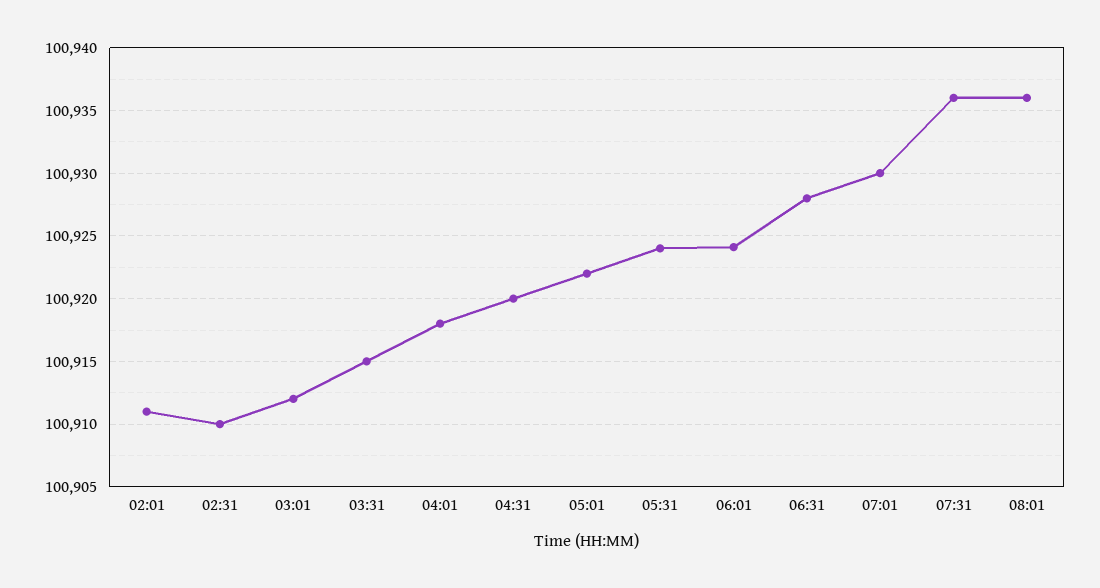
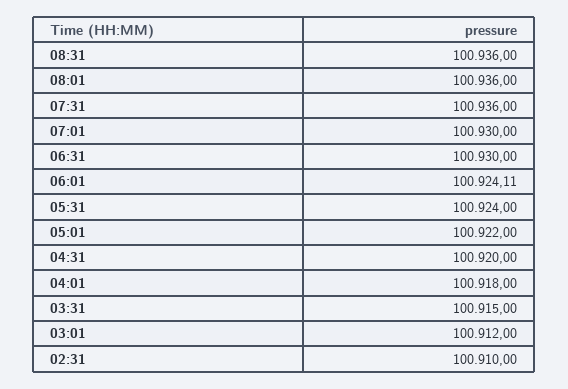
02:01: 100911 -> none
06:31: 100928 -> 100930
08:31: none -> 100936

